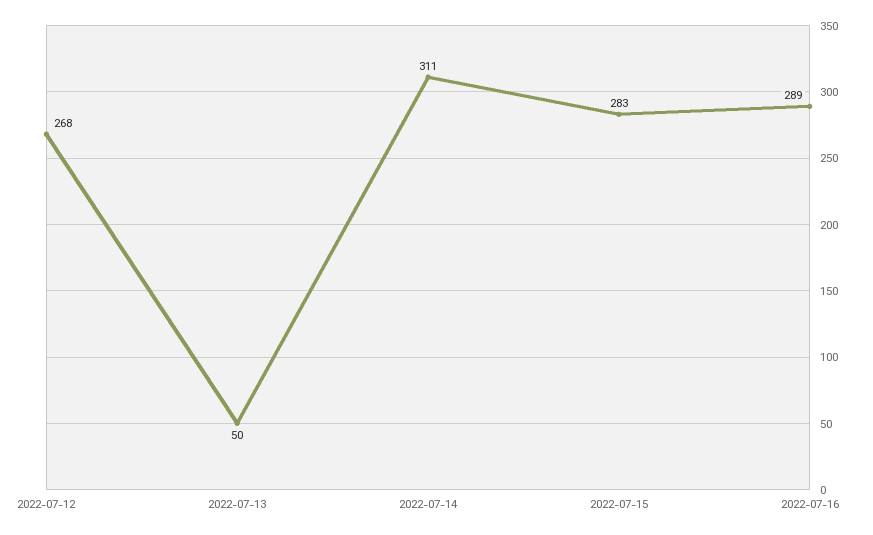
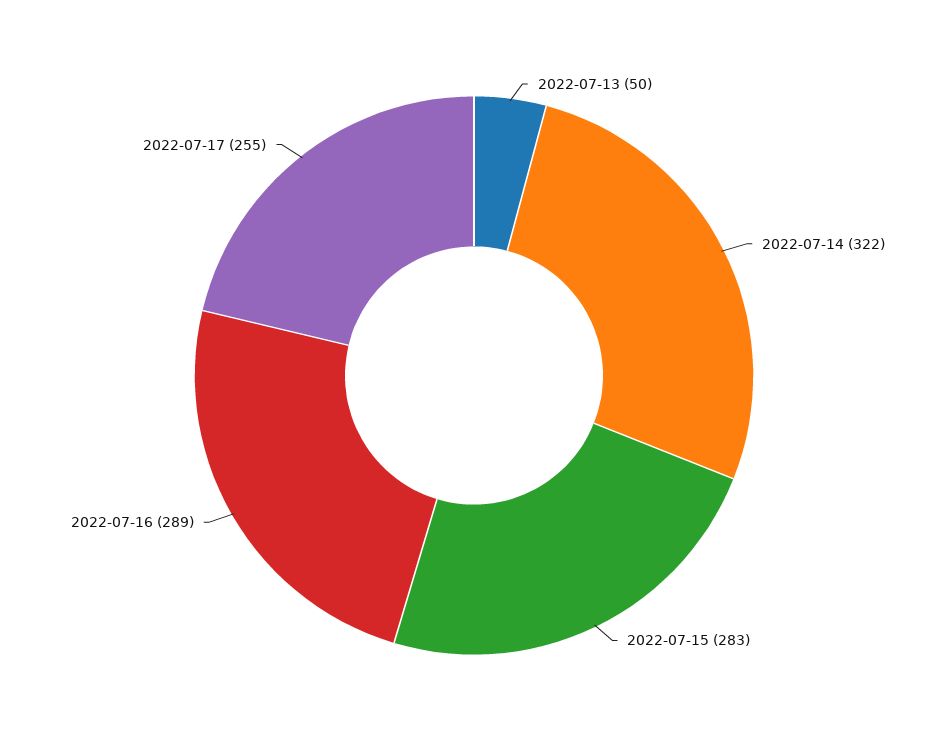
2022-07-12: 268 -> none
2022-07-14: 311 -> 322
2022-07-17: none -> 255

